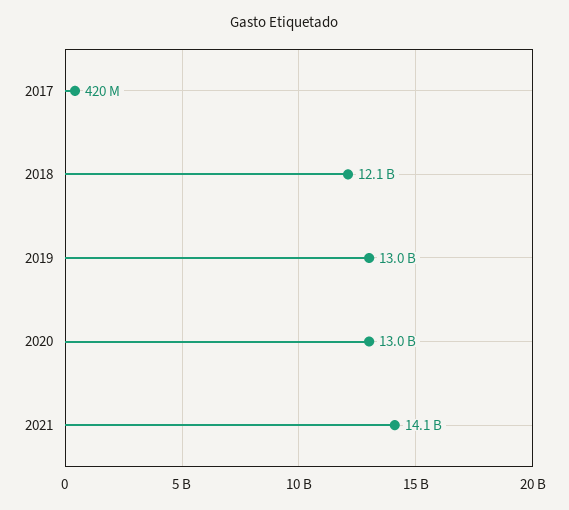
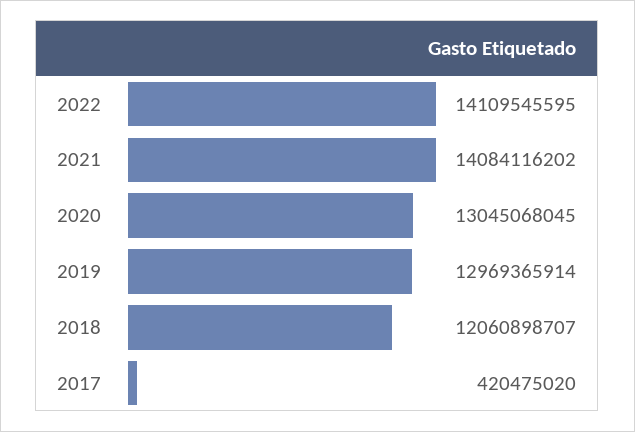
2022: none -> 14109545595

